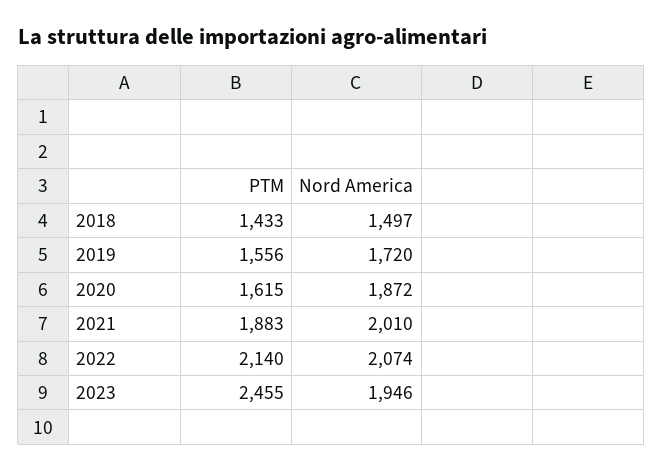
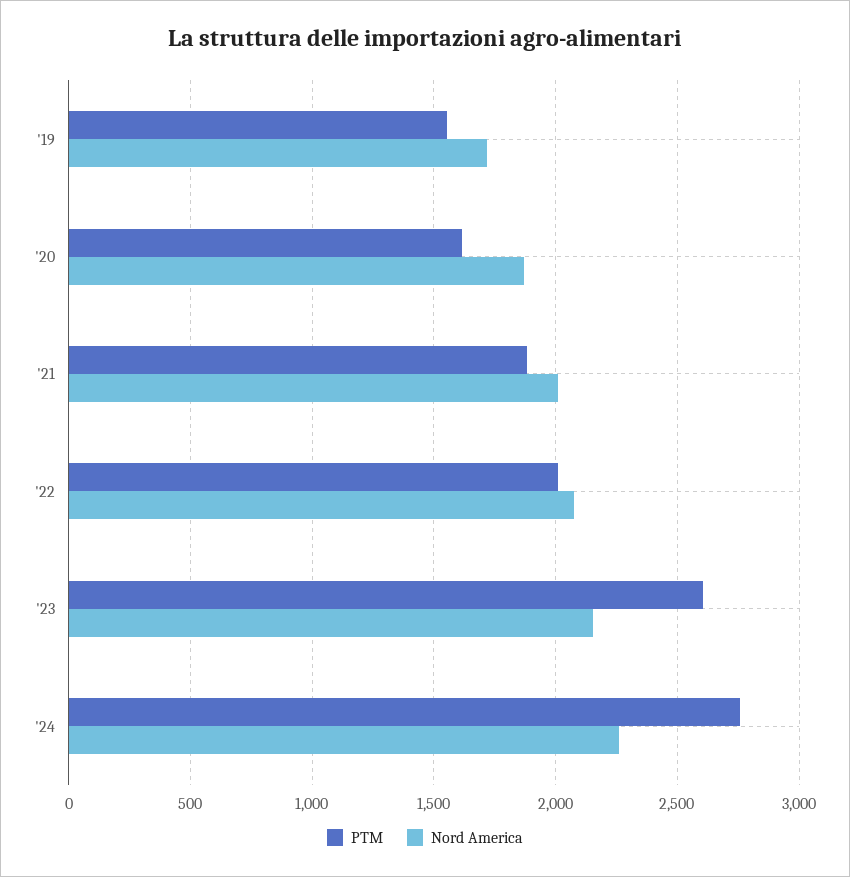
PTM, 2018: 1433 -> none
Nord America, 2018: 1497 -> none
PTM, 2022: 2140 -> 2000
PTM, 2023: 2455 -> 2600
Nord America, 2023: 1946 -> 2150
PTM, '24: none -> 2750
Nord America, '24: none -> 2250

